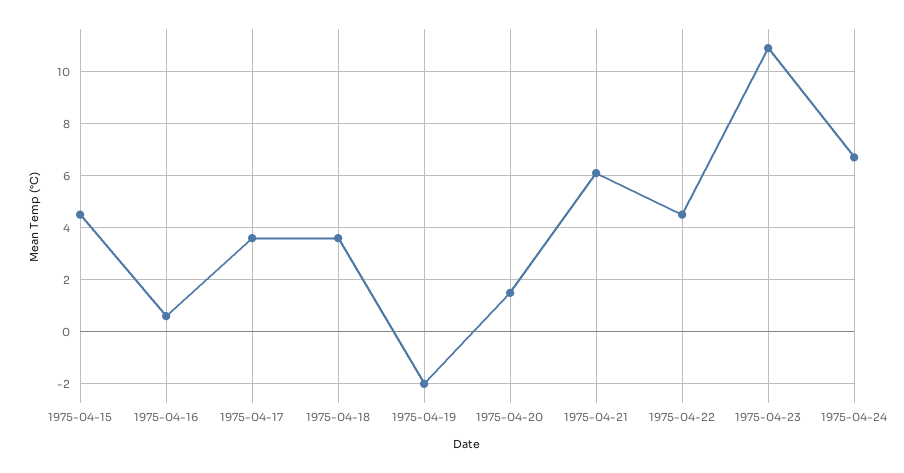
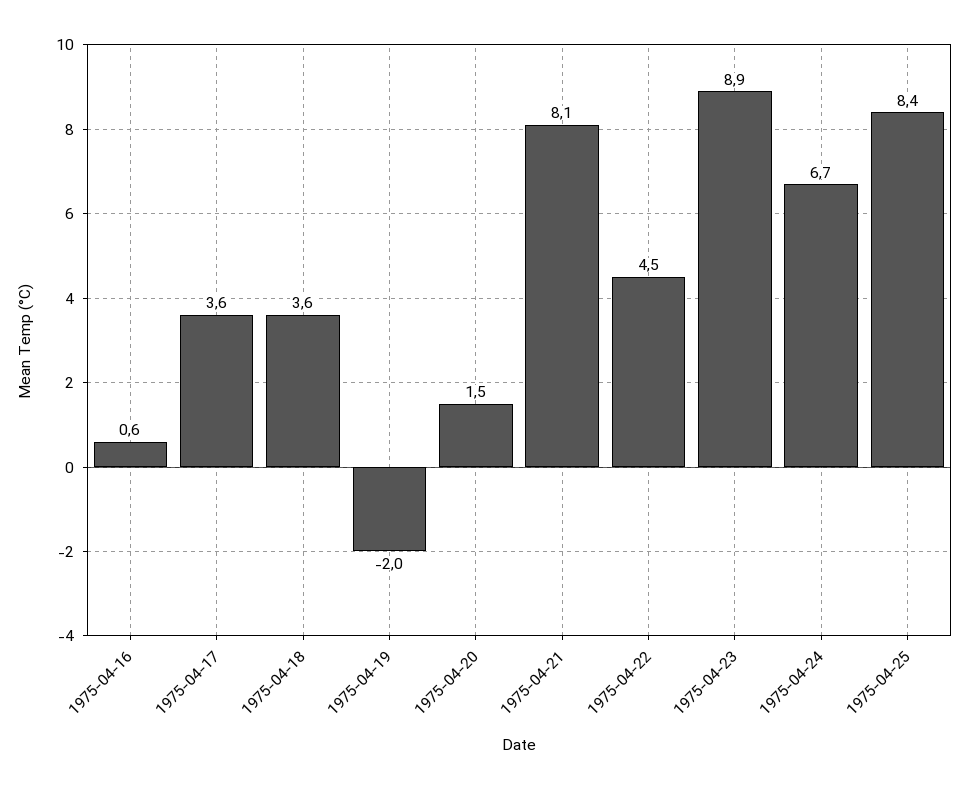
1975-04-15: 4.5 -> none
1975-04-21: 6 -> 8.1
1975-04-23: 11 -> 8.9
1975-04-25: none -> 8.4

